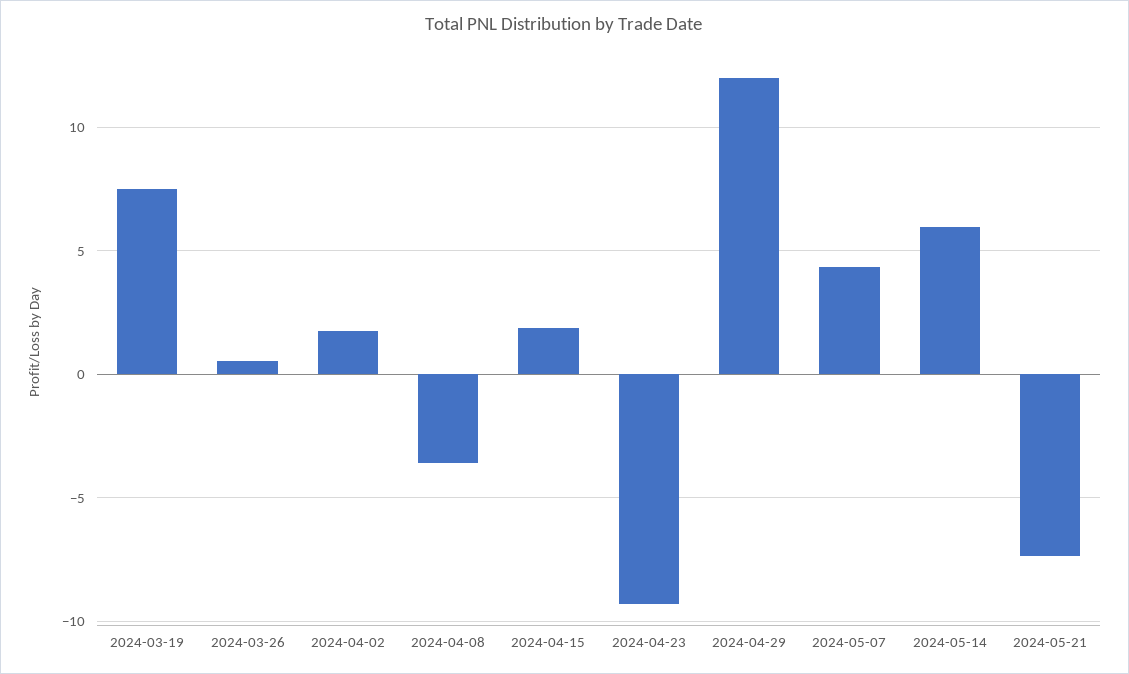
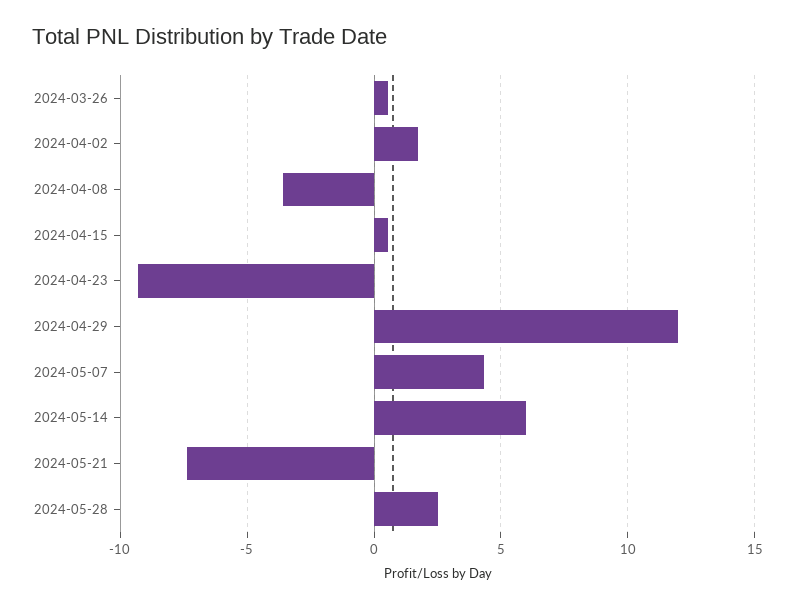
2024-03-19: 7.5 -> none
2024-04-15: 2 -> 0.5
2024-05-28: none -> 2.5

